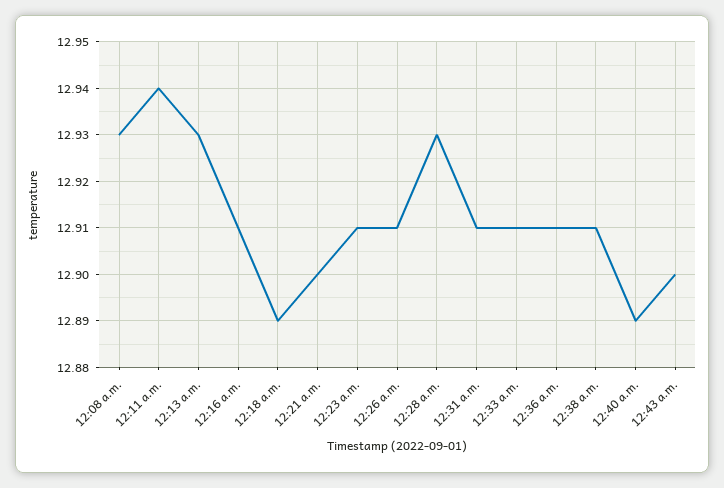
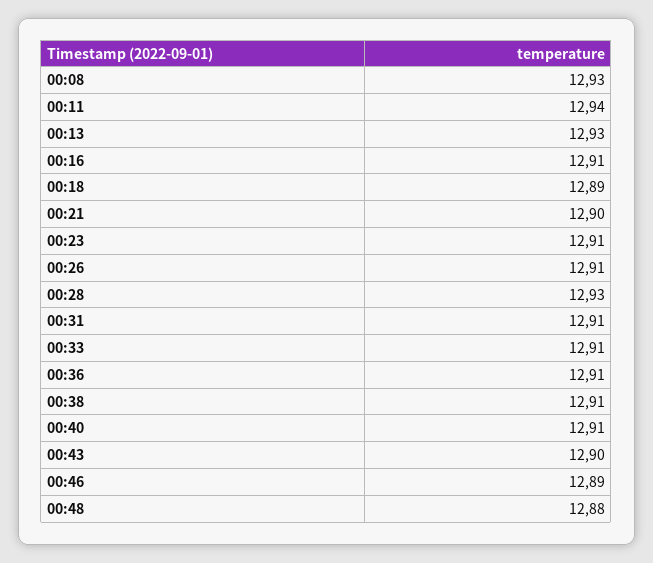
12:40 a.m.: 12.89 -> 12.91
00:46: none -> 12.89
00:48: none -> 12.88

